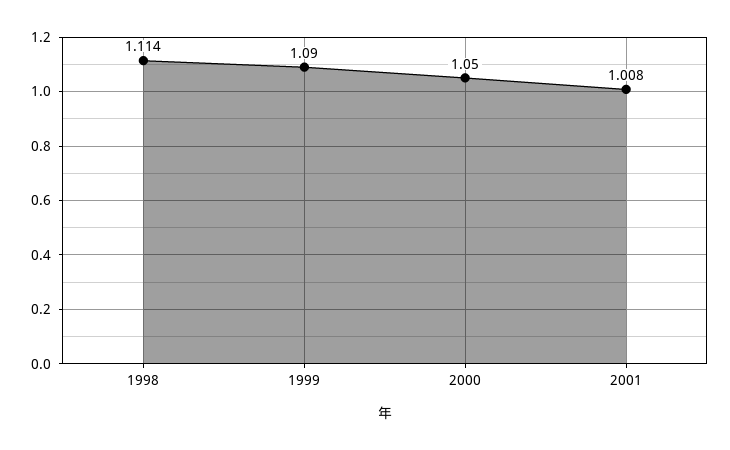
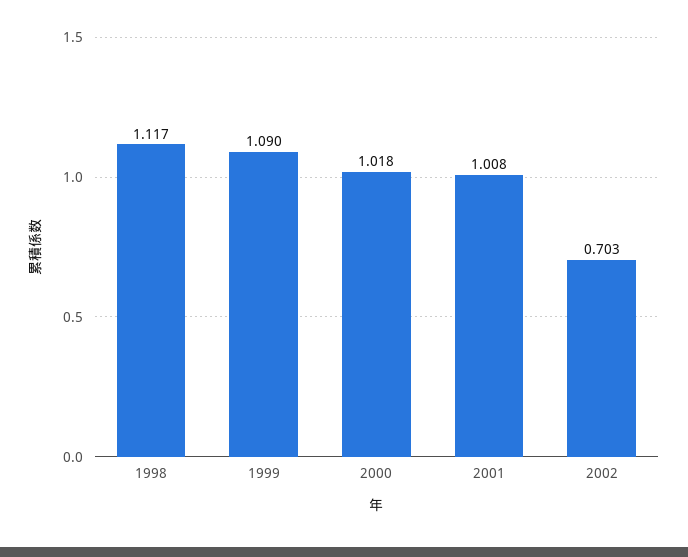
1998: 1.114 -> 1.117
2000: 1.05 -> 1.018
2002: none -> 0.703

